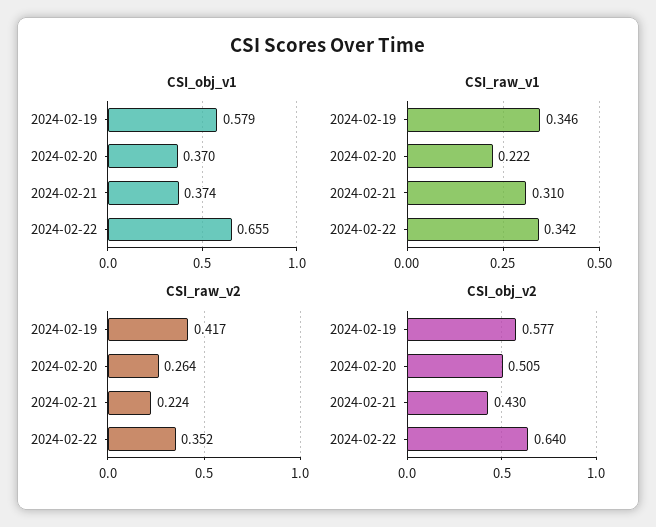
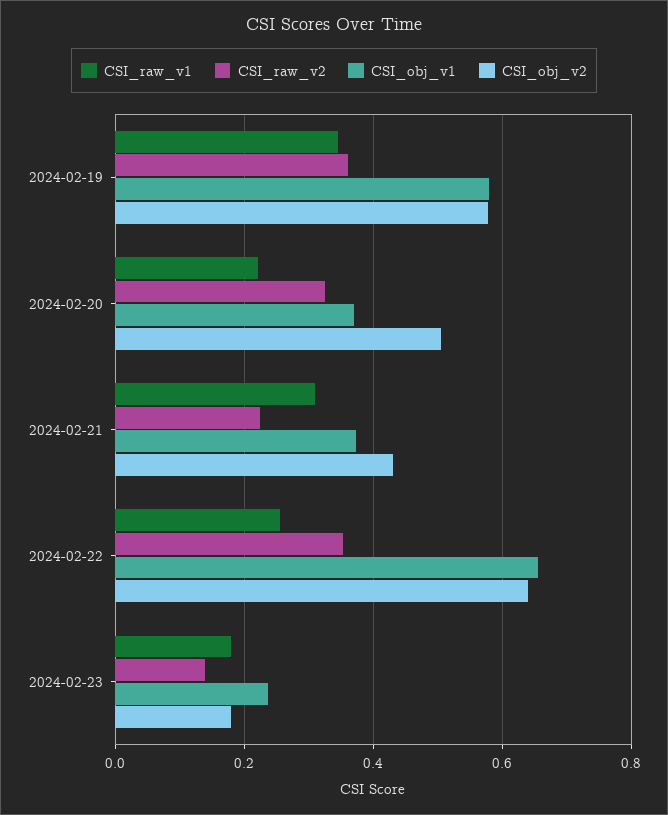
CSI_raw_v1, 2024-02-22: 0.342 -> 0.26
CSI_raw_v2, 2024-02-19: 0.417 -> 0.36
CSI_raw_v2, 2024-02-20: 0.264 -> 0.32
CSI_raw_v1, 2024-02-23: none -> 0.18
CSI_raw_v2, 2024-02-23: none -> 0.14
CSI_obj_v1, 2024-02-23: none -> 0.24
CSI_obj_v2, 2024-02-23: none -> 0.18

